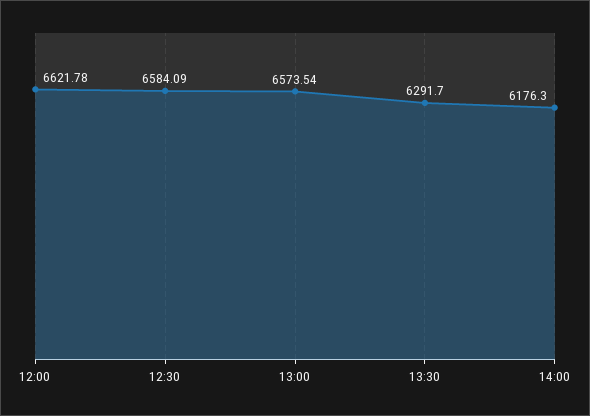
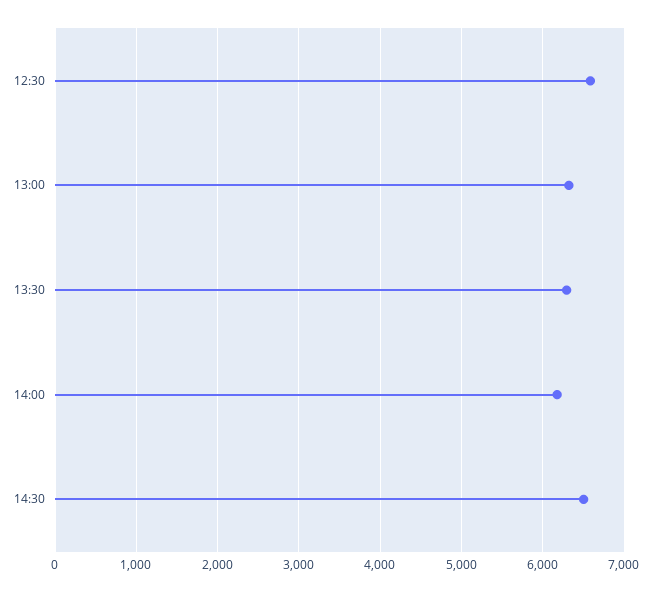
12:00: 6621.78 -> none
13:00: 6573.54 -> 6300
14:30: none -> 6500

